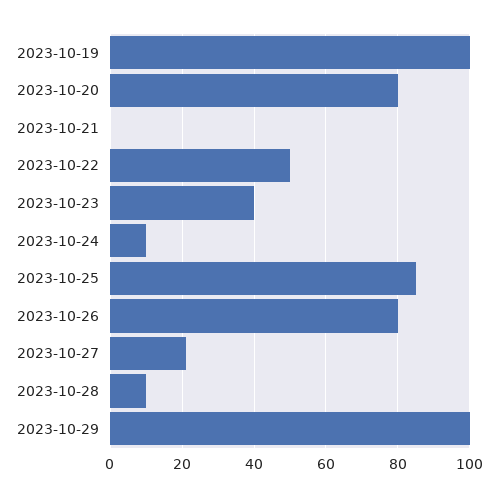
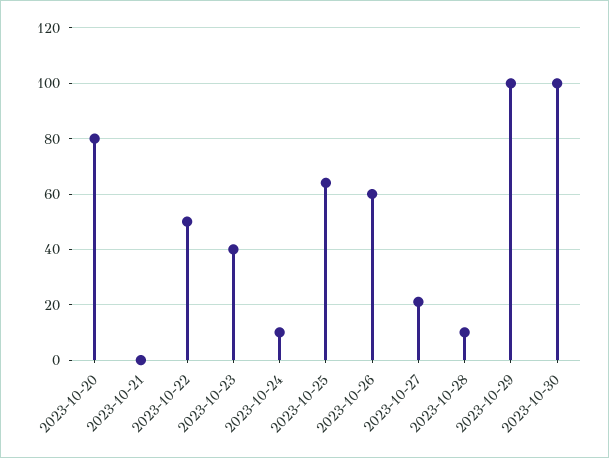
2023-10-19: 100 -> none
2023-10-25: 85 -> 65
2023-10-26: 80 -> 60
2023-10-30: none -> 100

